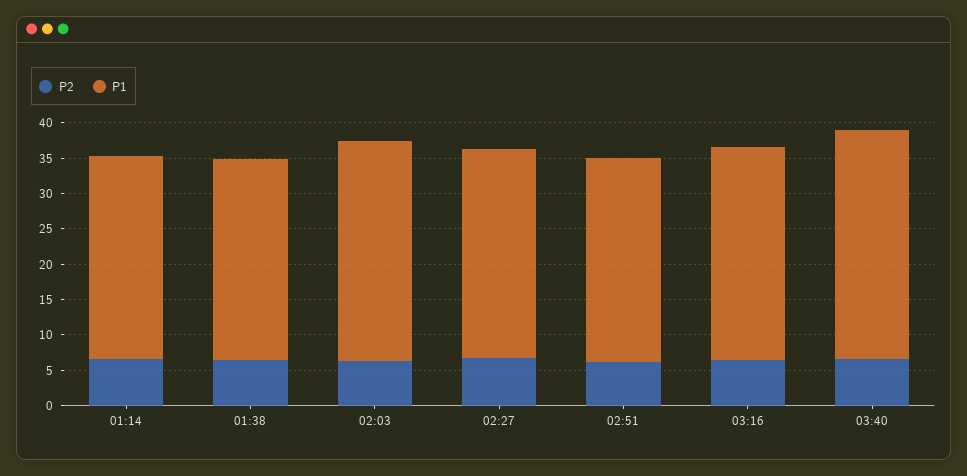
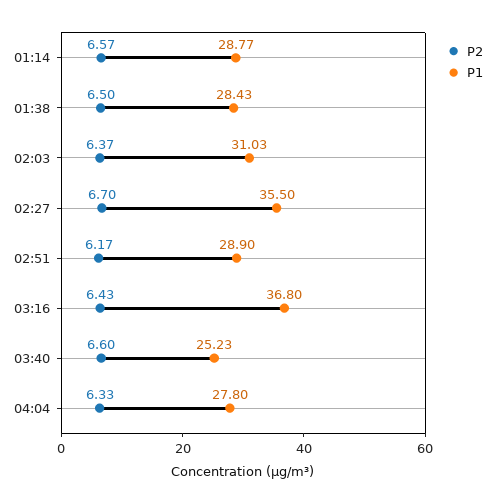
P1, 02:27: 30 -> 35.5
P1, 03:16: 30 -> 36.8
P1, 03:40: 32.5 -> 25.23
P2, 04:04: none -> 6.33
P1, 04:04: none -> 27.8

